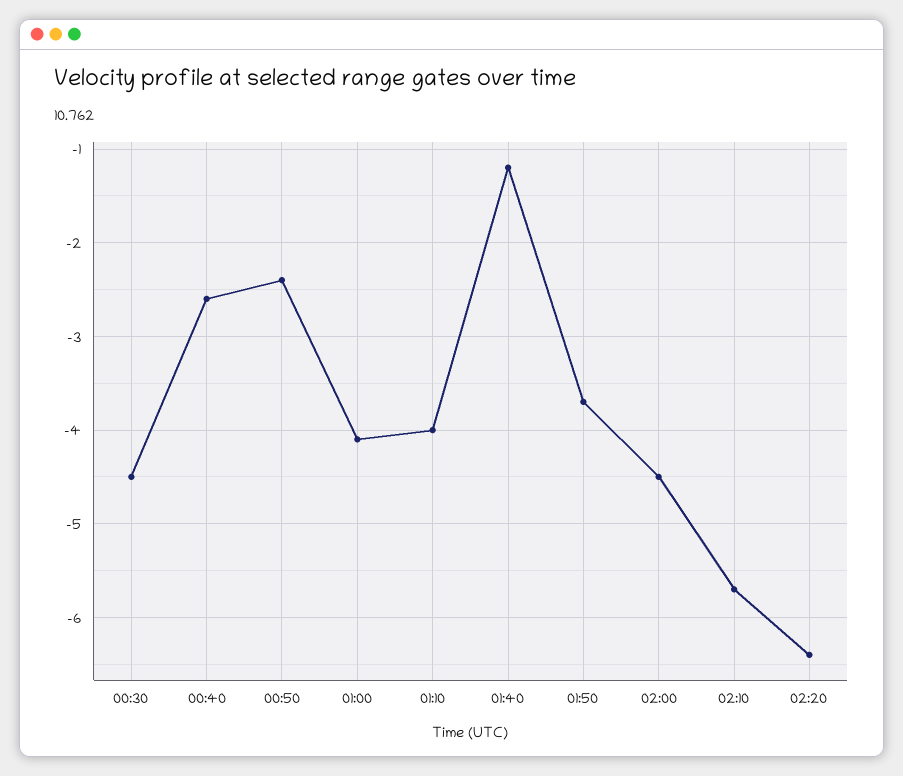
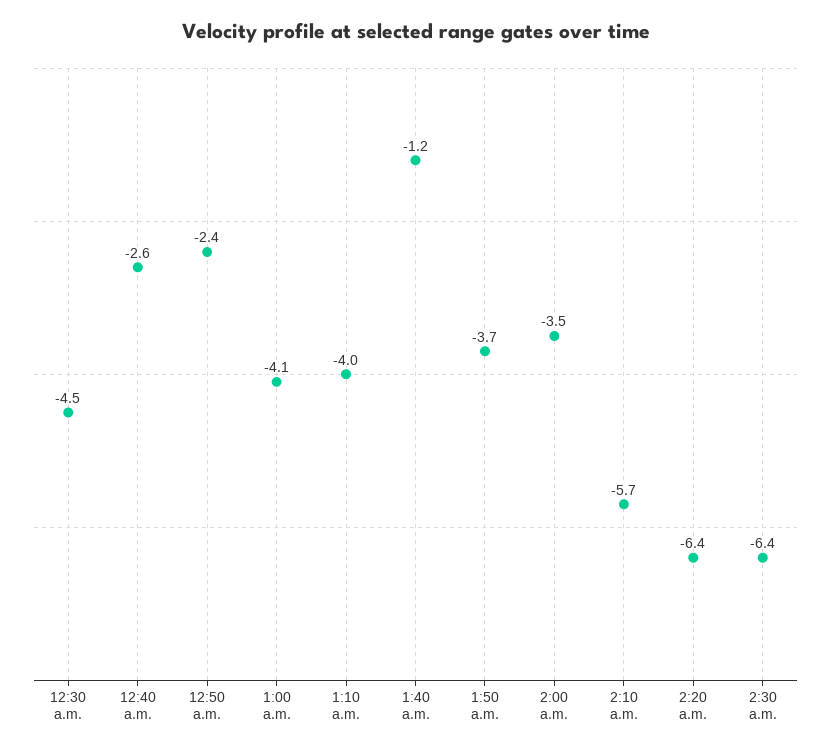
02:00: -4.5 -> -3.5
2:30 a.m.: none -> -6.4

